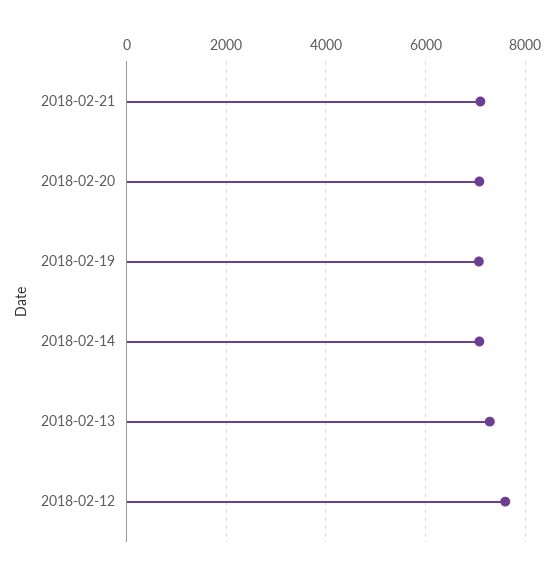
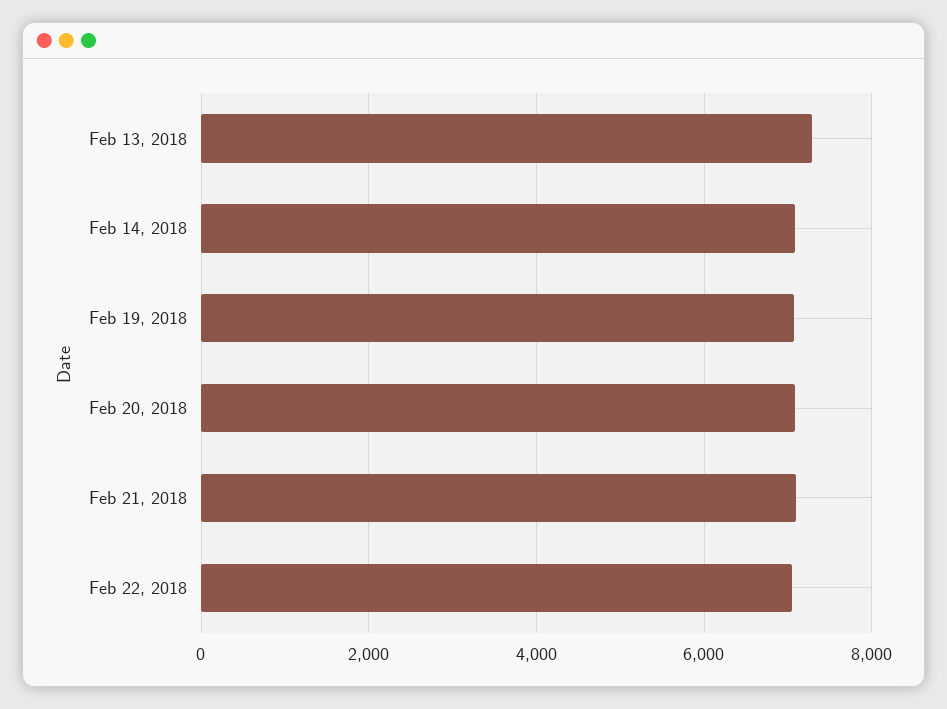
2018-02-12: 7600 -> none
Feb 22, 2018: none -> 7000

